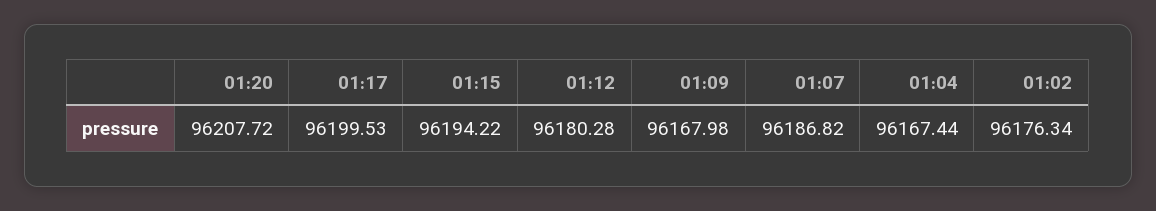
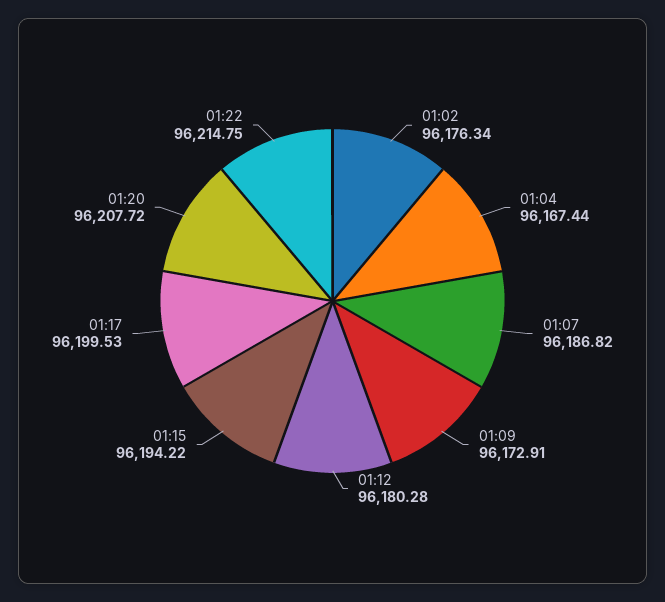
01:09: 96167.98 -> 96172.91
01:22: none -> 96214.75

